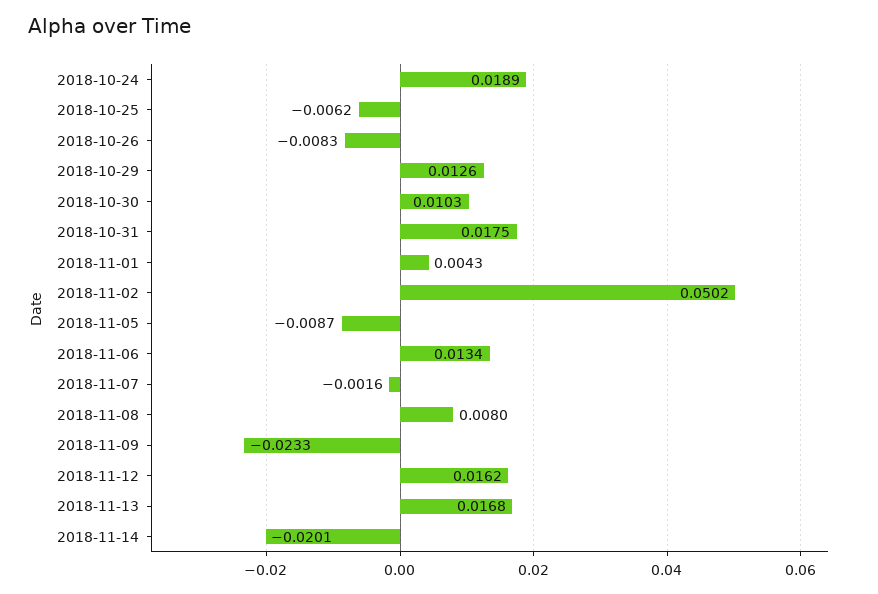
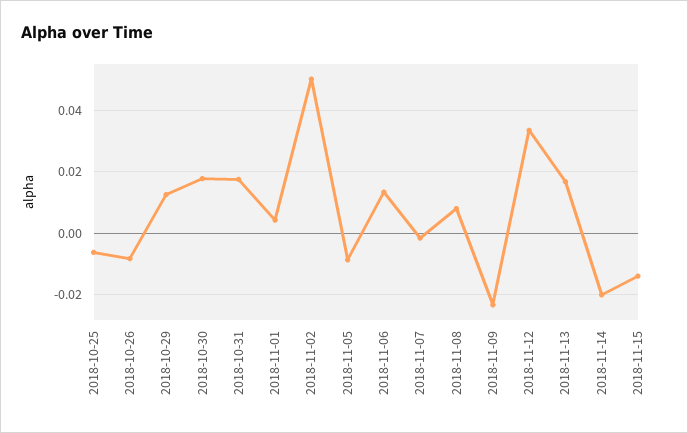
2018-10-24: 0.0189 -> none
2018-10-30: 0.0103 -> 0.018
2018-11-12: 0.0162 -> 0.034
2018-11-15: none -> -0.014

